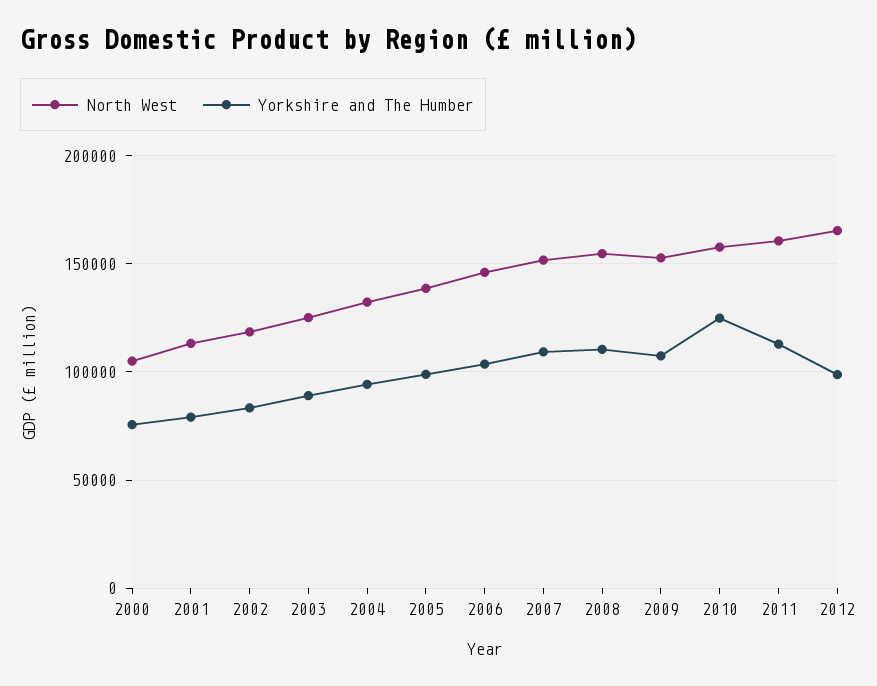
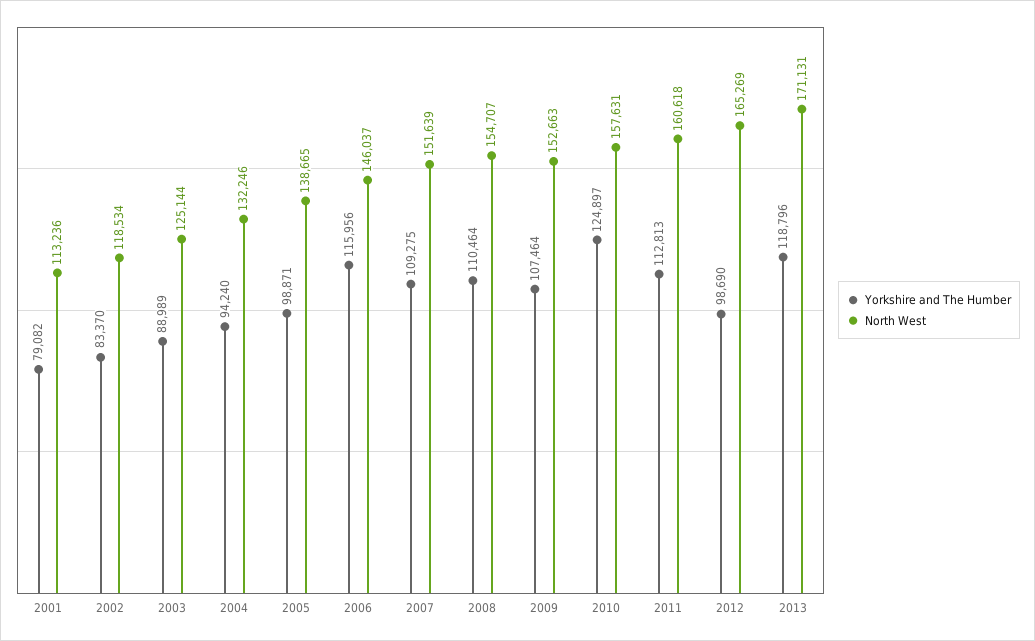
North West, 2000: 105000 -> none
Yorkshire and The Humber, 2000: 75000 -> none
Yorkshire and The Humber, 2006: 105000 -> 115956
Yorkshire and The Humber, 2013: none -> 118796
North West, 2013: none -> 171131

